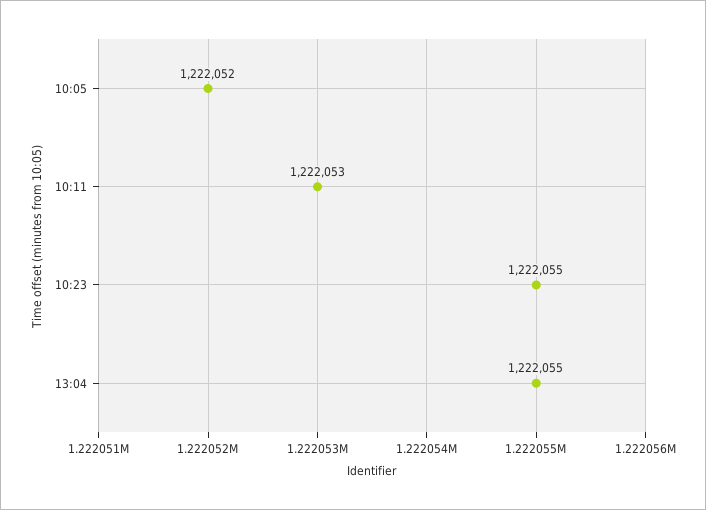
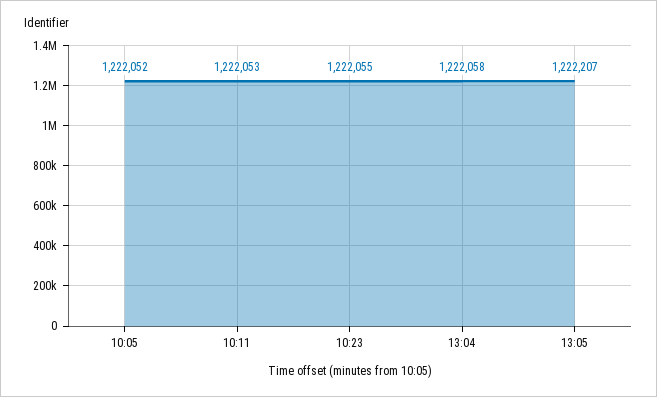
13:04: 1222055 -> 1222058
13:05: none -> 1222207

